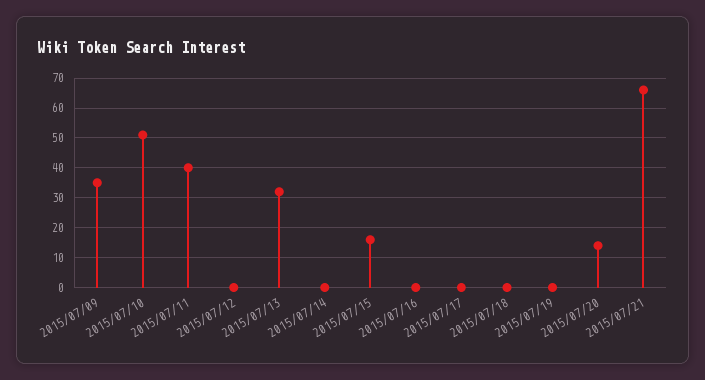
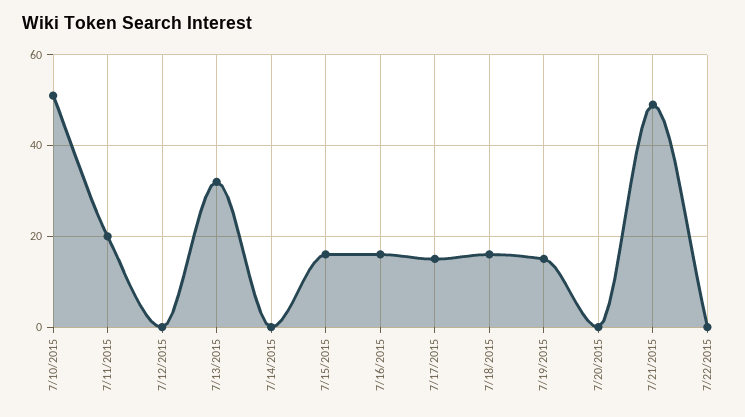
2015/07/09: 35 -> none
2015/07/11: 40 -> 20
2015/07/16: 0 -> 15
2015/07/17: 0 -> 15
2015/07/18: 0 -> 15
2015/07/19: 0 -> 15
2015/07/20: 15 -> 0
2015/07/21: 65 -> 50
7/22/2015: none -> 0

